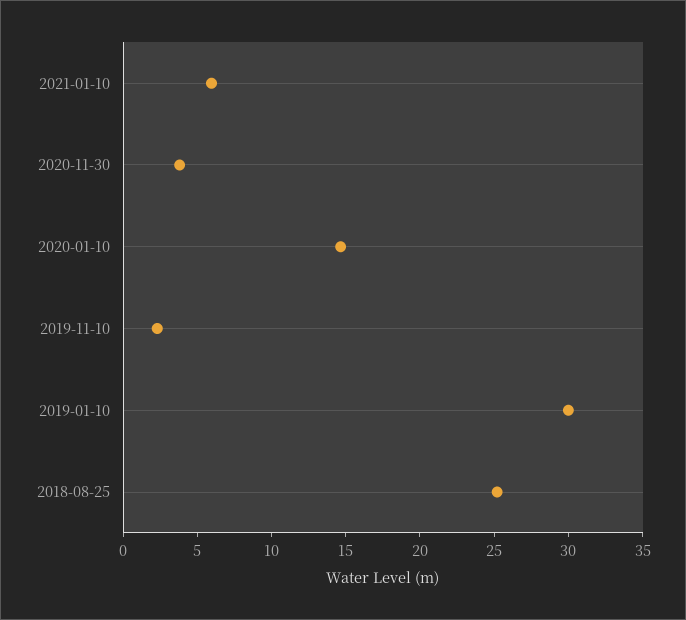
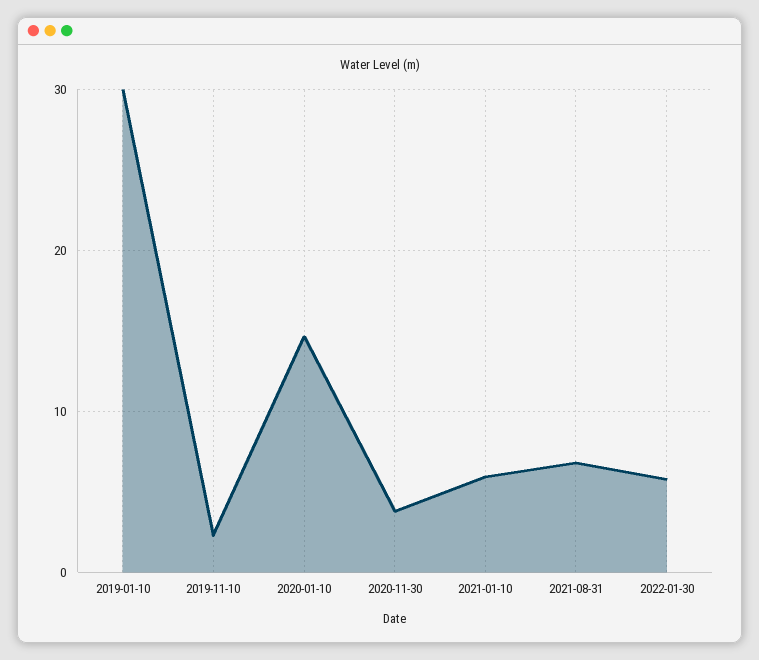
2018-08-25: 25 -> none
2021-08-31: none -> 7
2022-01-30: none -> 6

